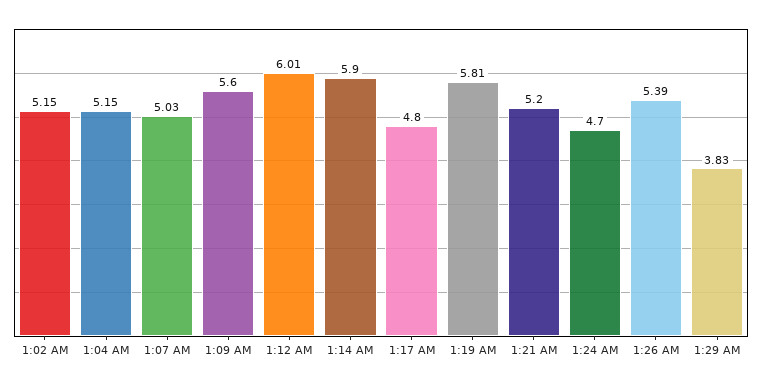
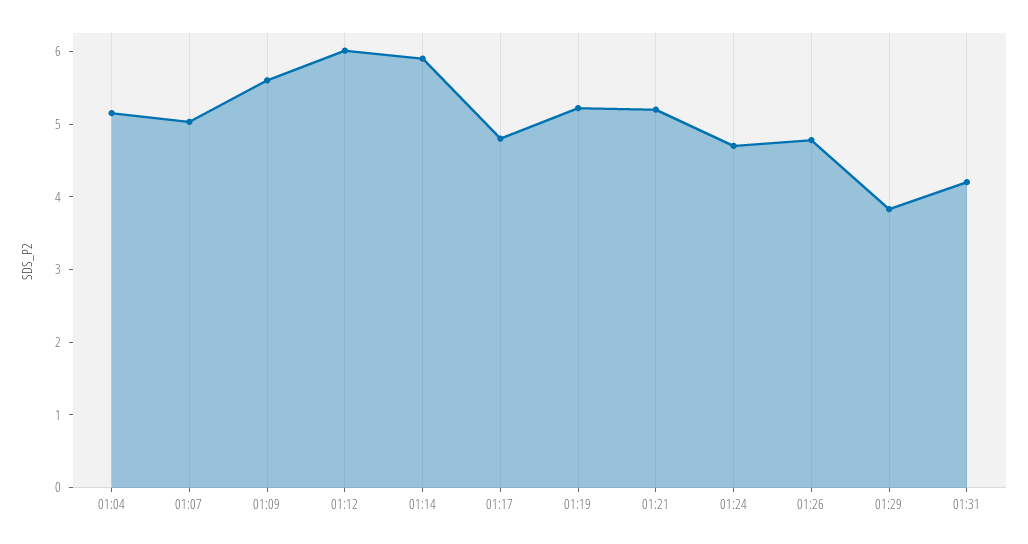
1:02 AM: 5.15 -> none
1:19 AM: 5.81 -> 5.2
1:26 AM: 5.39 -> 4.8
01:31: none -> 4.2

